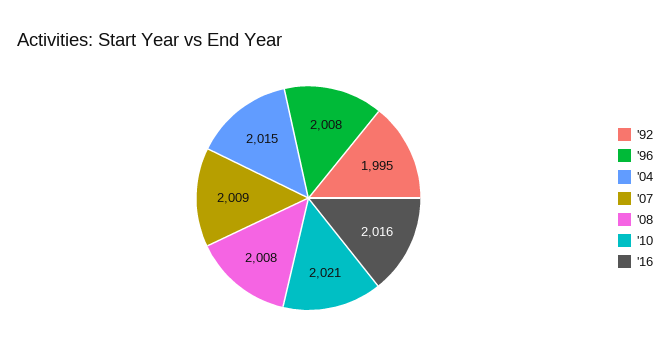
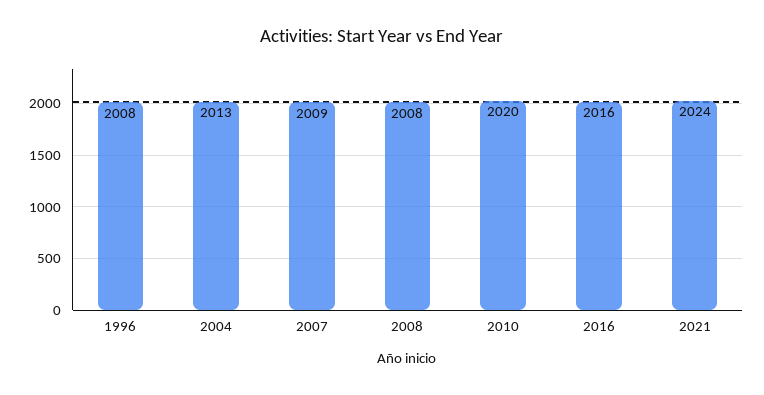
'92: 1995 -> none
'04: 2015 -> 2013
'10: 2021 -> 2020
2021: none -> 2024

